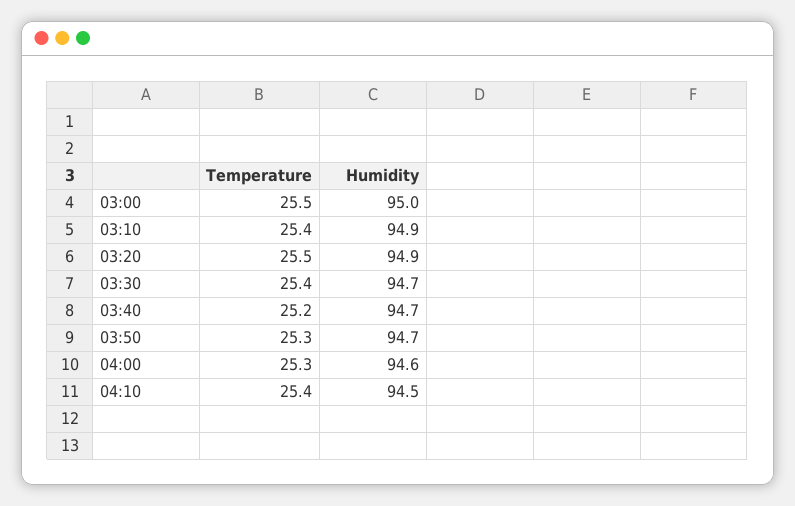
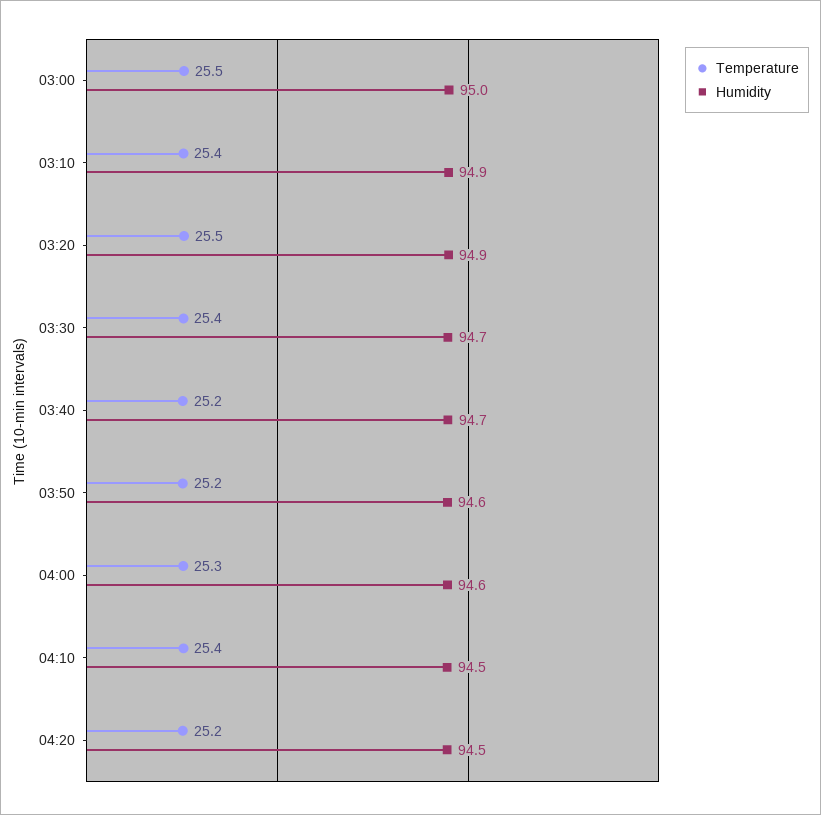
Temperature, 03:50: 25.3 -> 25.2
Humidity, 03:50: 94.7 -> 94.6
Temperature, 04:20: none -> 25.2
Humidity, 04:20: none -> 94.5

